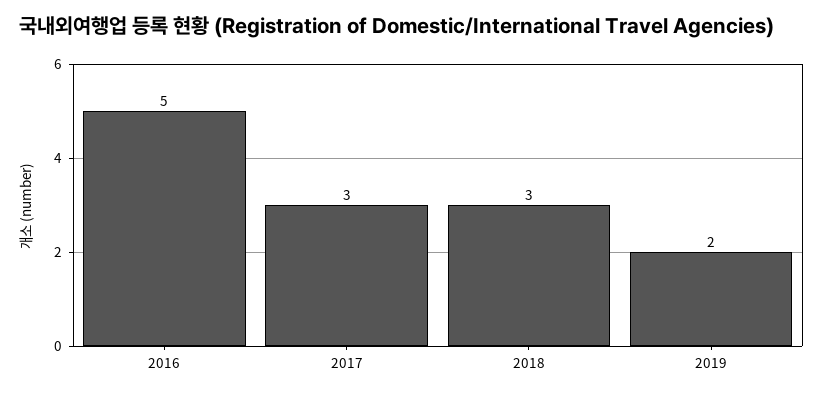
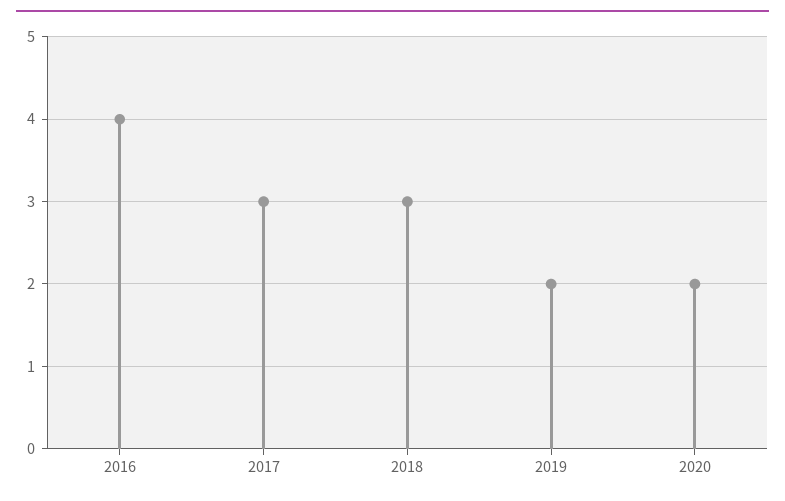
2016: 5 -> 4
2020: none -> 2

